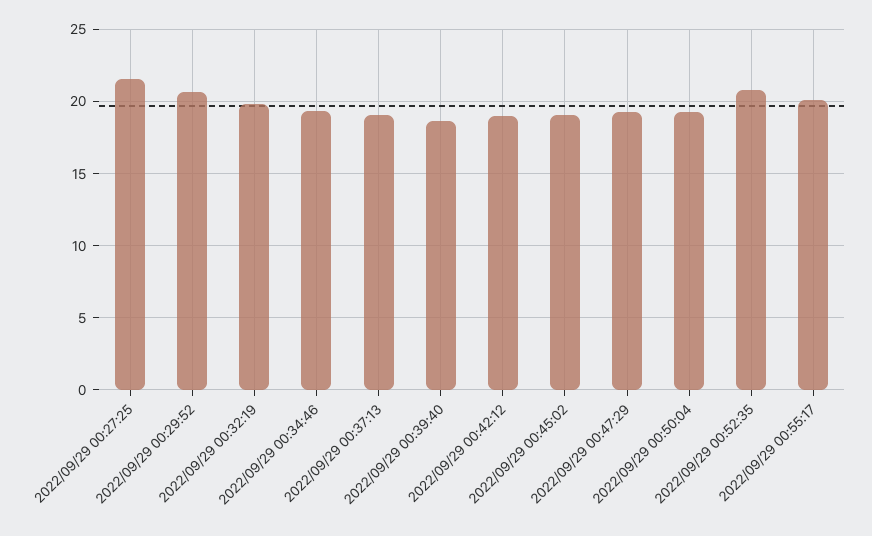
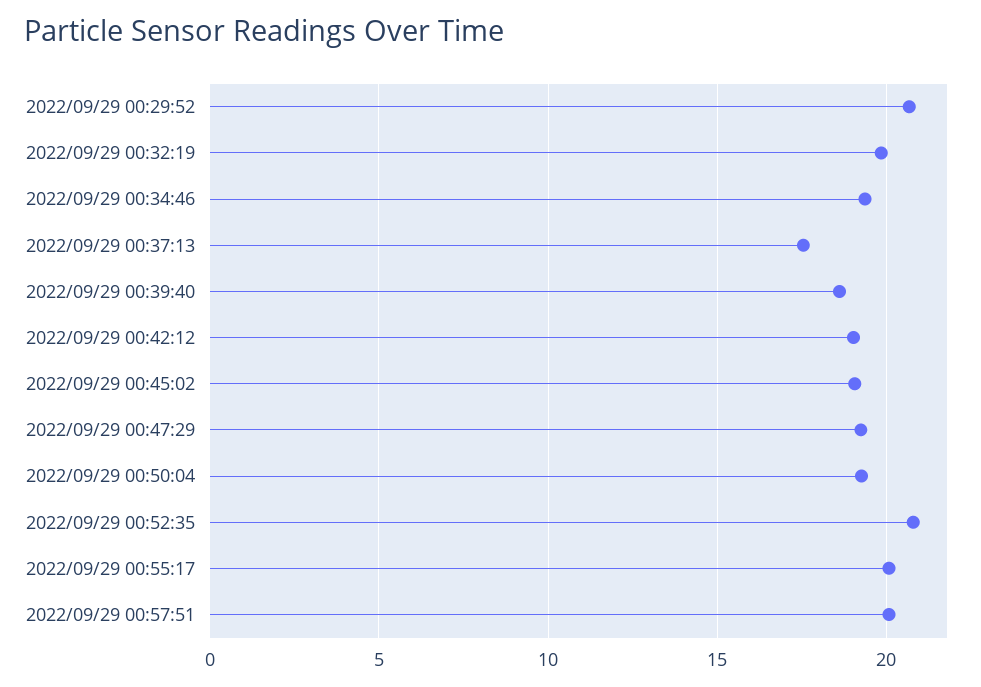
2022/09/29 00:27:25: 21.5 -> none
2022/09/29 00:37:13: 19 -> 17.5
2022/09/29 00:57:51: none -> 20

